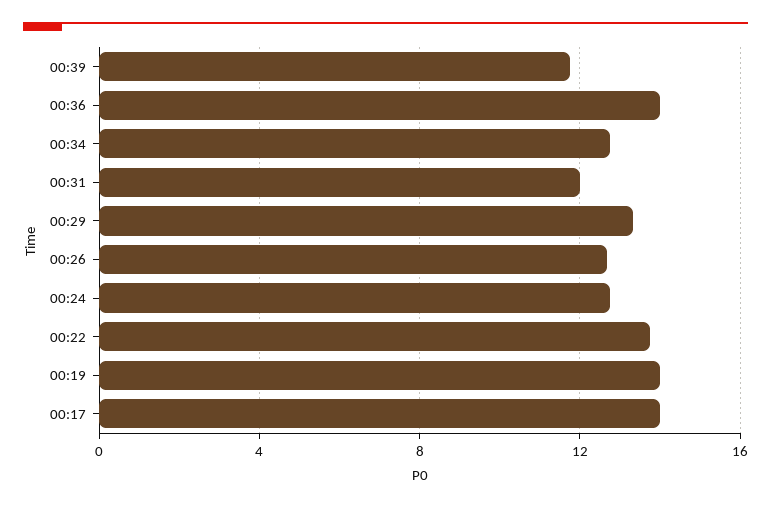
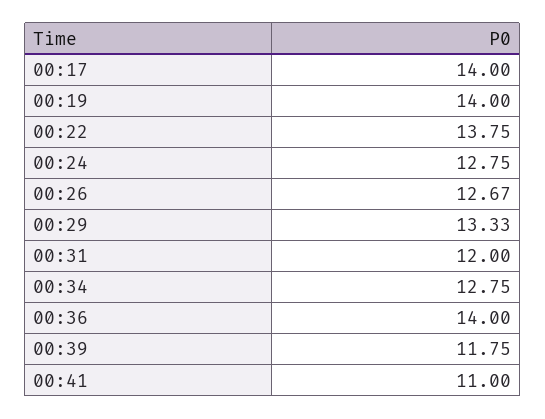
00:41: none -> 11

